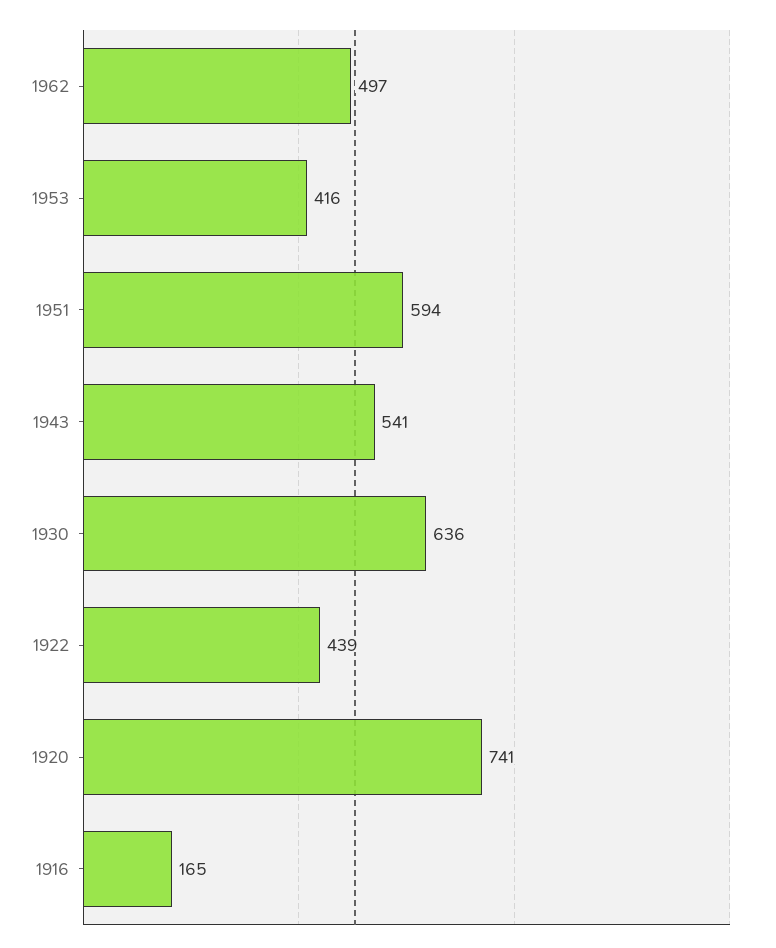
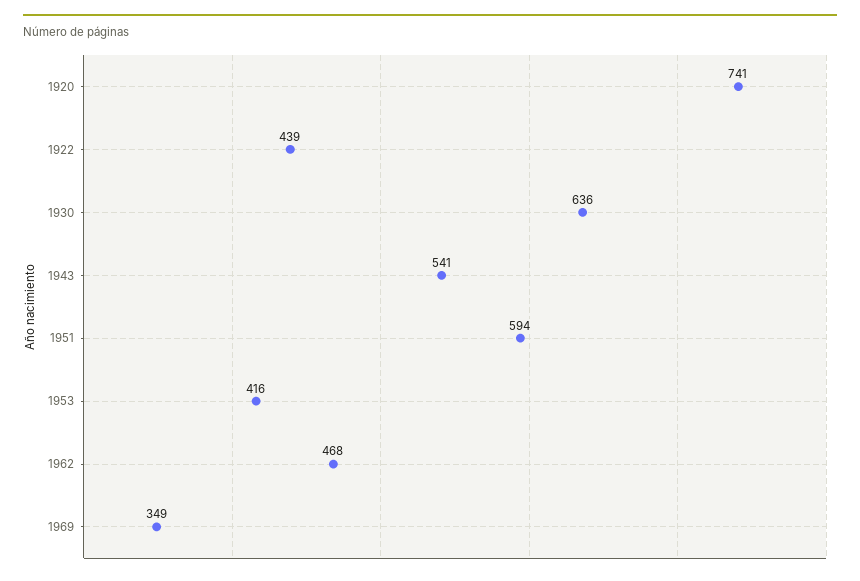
1962: 497 -> 468
1916: 165 -> none
1969: none -> 349

